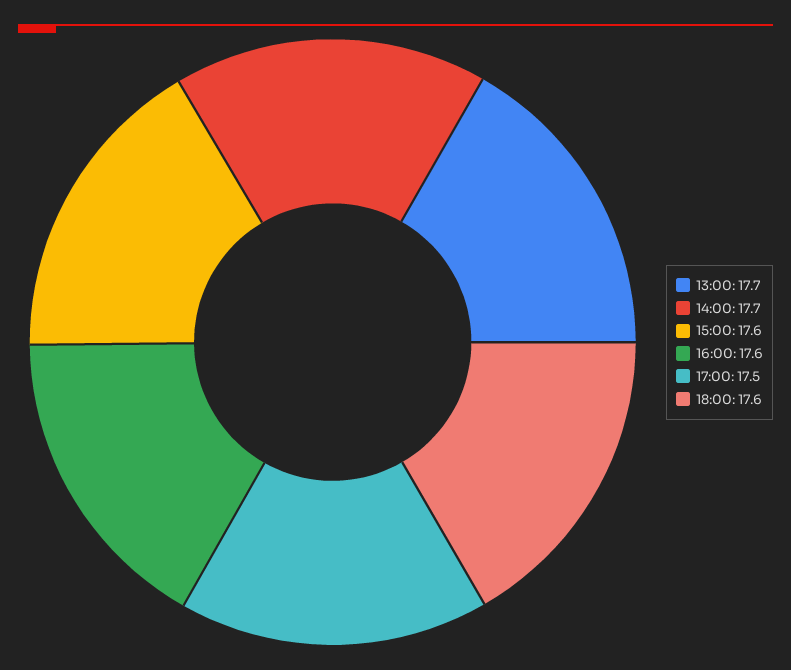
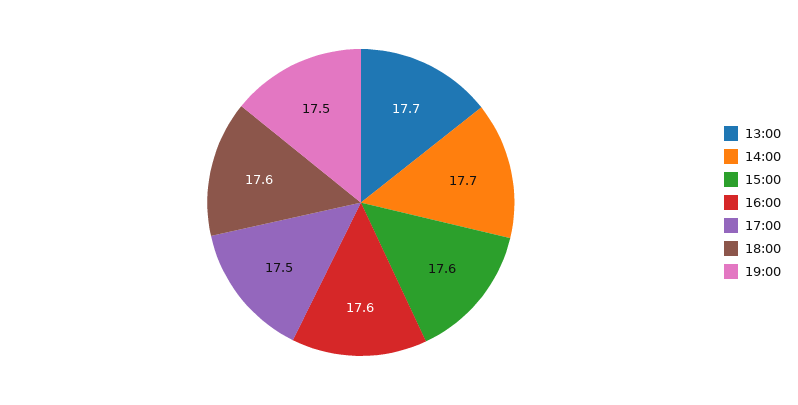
19:00: none -> 17.5

